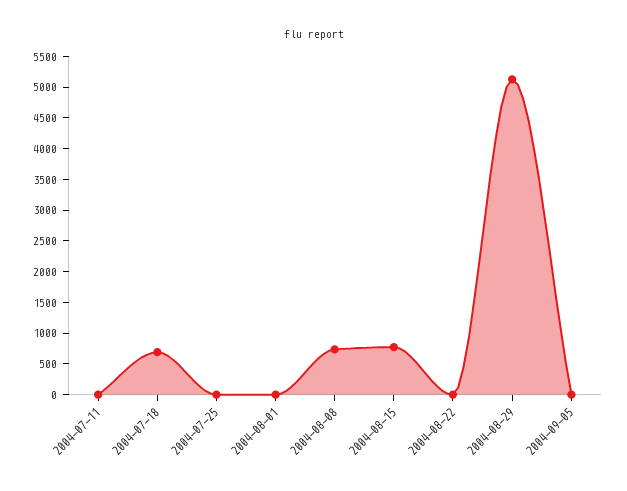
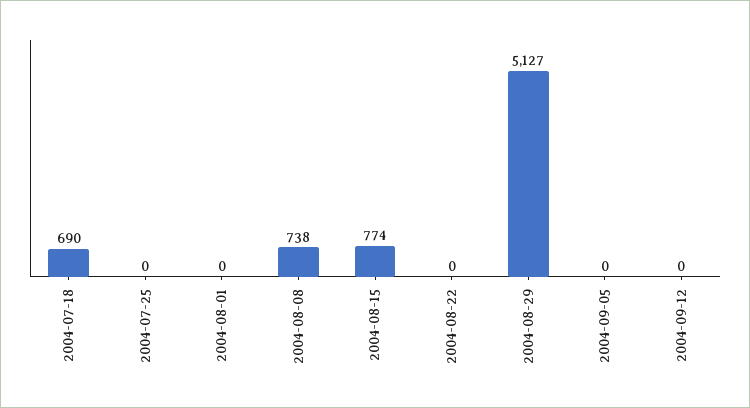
2004-07-11: 0 -> none
2004-09-12: none -> 0

